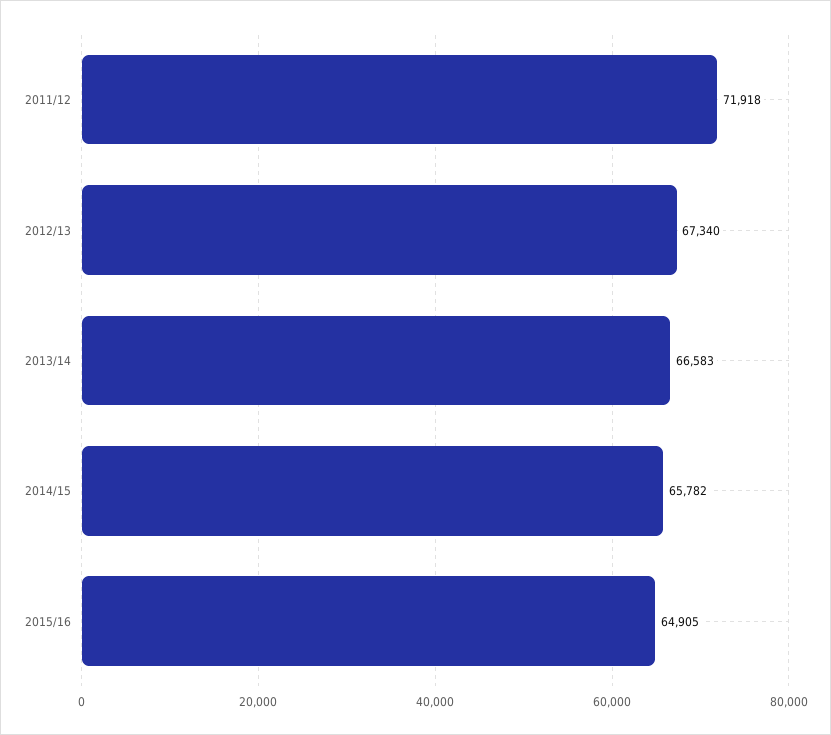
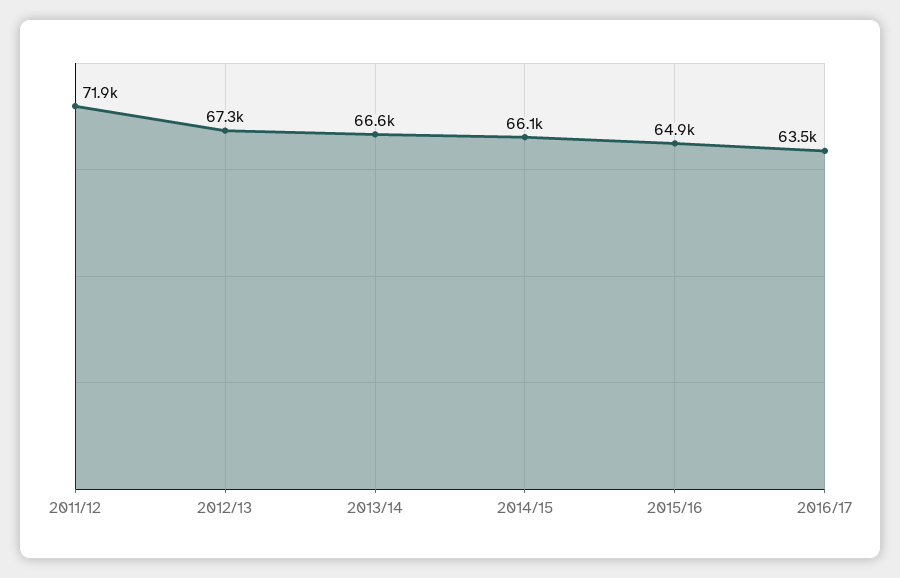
2014/15: 65782 -> 66100
2016/17: none -> 63500

